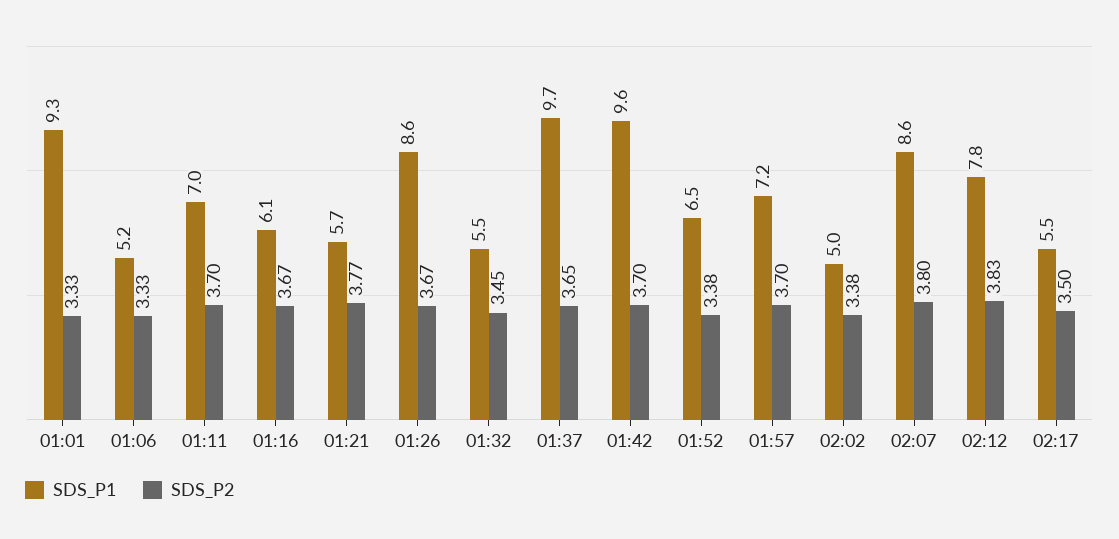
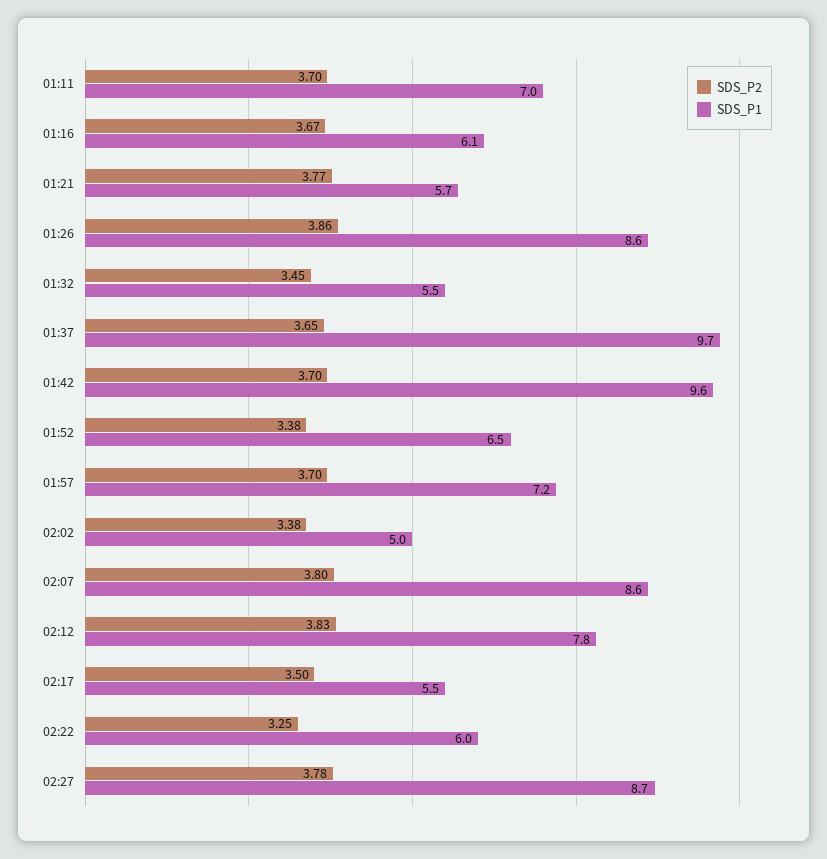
SDS_P1, 01:01: 9.3 -> none
SDS_P2, 01:01: 3.33 -> none
SDS_P1, 01:06: 5.2 -> none
SDS_P2, 01:06: 3.33 -> none
SDS_P2, 01:26: 3.67 -> 3.86
SDS_P2, 02:22: none -> 3.25
SDS_P1, 02:22: none -> 6
SDS_P2, 02:27: none -> 3.78
SDS_P1, 02:27: none -> 8.7

